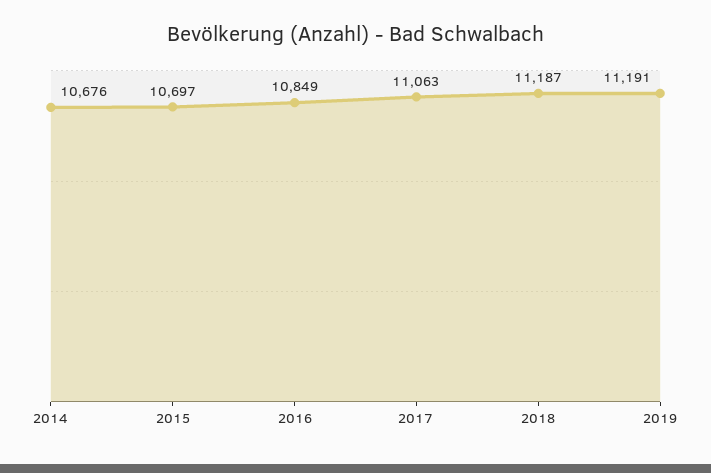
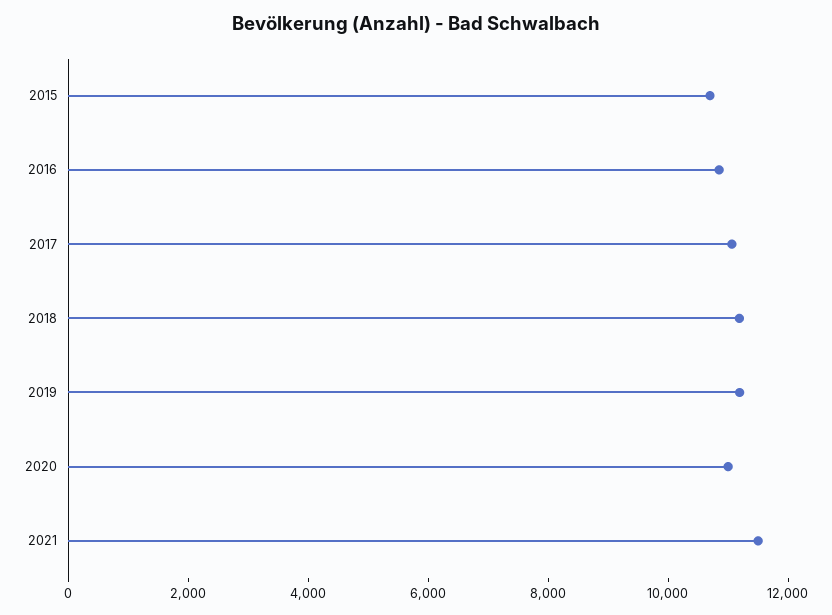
2014: 10676 -> none
2020: none -> 11000
2021: none -> 11500

